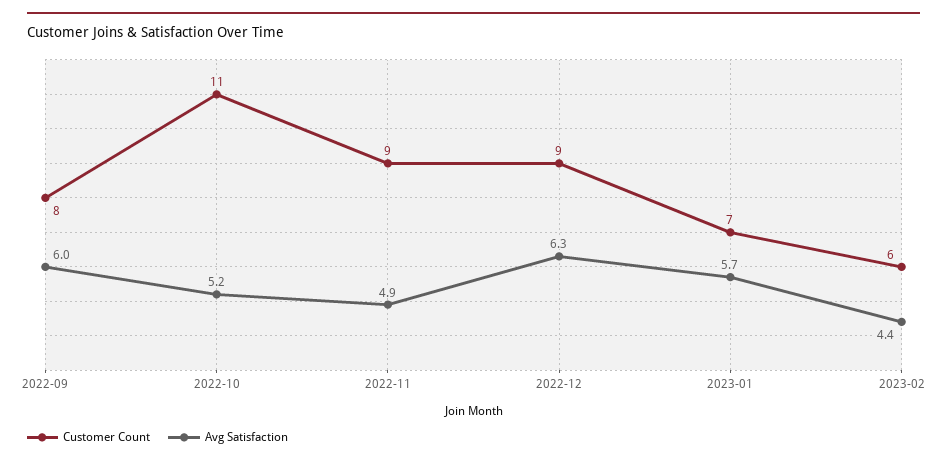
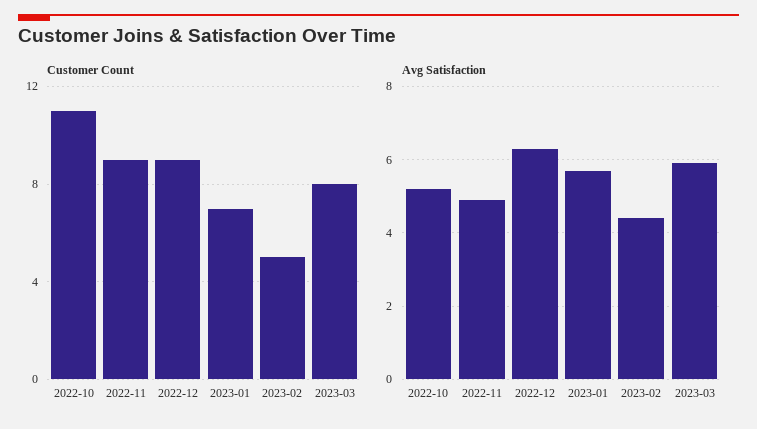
Customer Count, 2022-09: 8 -> none
Avg Satisfaction, 2022-09: 6 -> none
Customer Count, 2023-02: 6 -> 5
Customer Count, 2023-03: none -> 8
Avg Satisfaction, 2023-03: none -> 6

